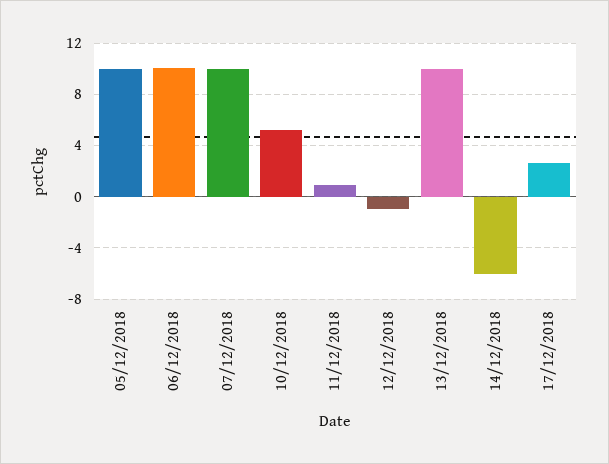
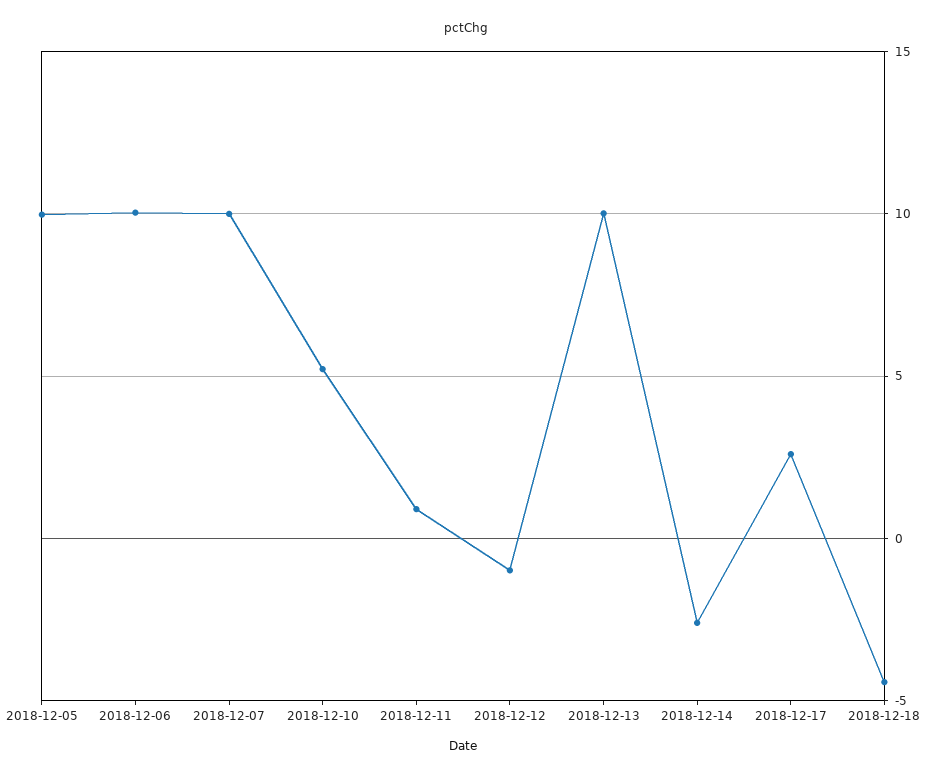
14/12/2018: -6 -> -2.5
2018-12-18: none -> -4.5

